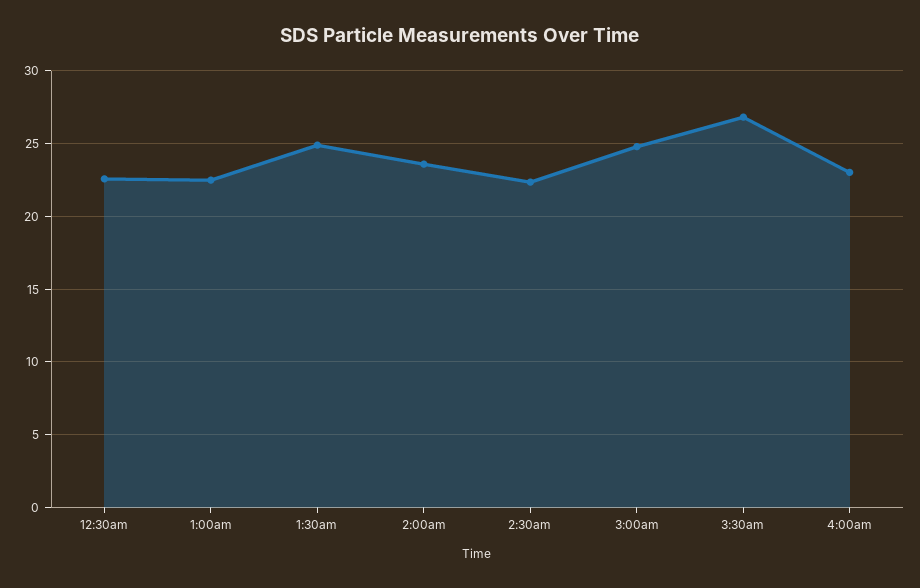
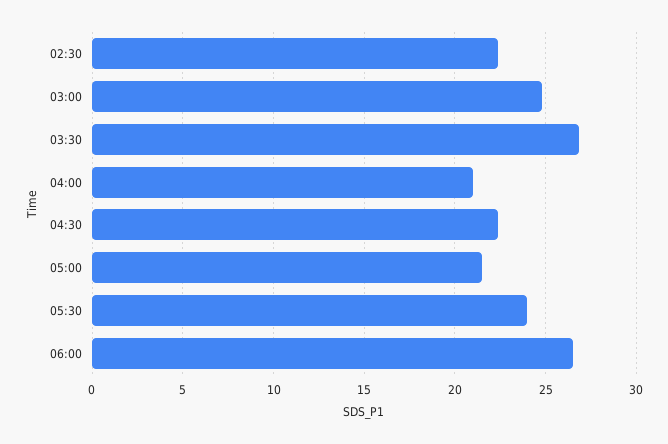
12:30am: 22.5 -> none
1:00am: 22.5 -> none
1:30am: 25 -> none
2:00am: 23.5 -> none
4:00am: 23 -> 21
04:30: none -> 22.5
05:00: none -> 21.5
05:30: none -> 24
06:00: none -> 26.5

